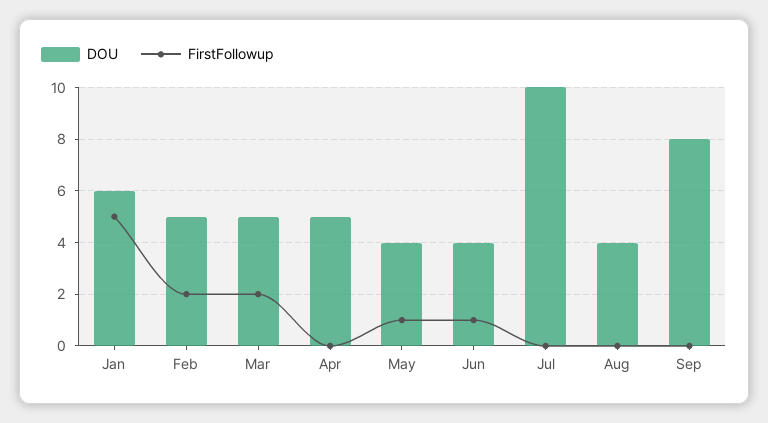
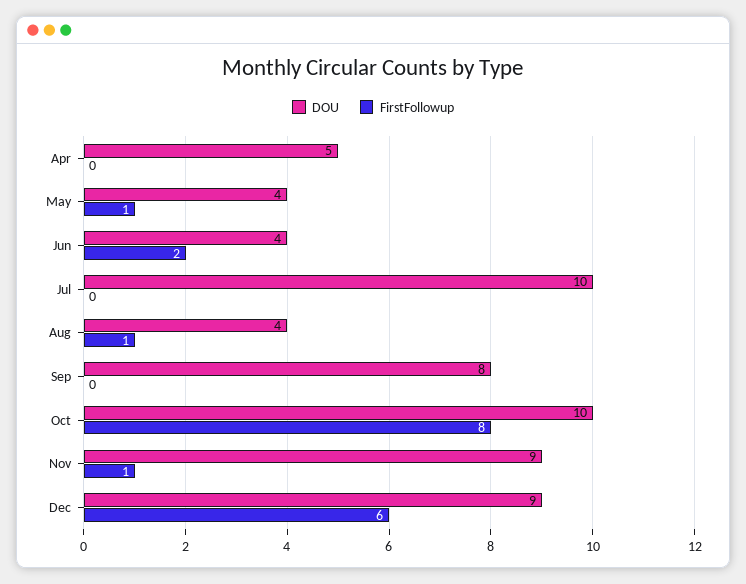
DOU, Jan: 6 -> none
FirstFollowup, Jan: 5 -> none
DOU, Feb: 5 -> none
FirstFollowup, Feb: 2 -> none
DOU, Mar: 5 -> none
FirstFollowup, Mar: 2 -> none
FirstFollowup, Jun: 1 -> 2
FirstFollowup, Aug: 0 -> 1
DOU, Oct: none -> 10
FirstFollowup, Oct: none -> 8
DOU, Nov: none -> 9
FirstFollowup, Nov: none -> 1
DOU, Dec: none -> 9
FirstFollowup, Dec: none -> 6

